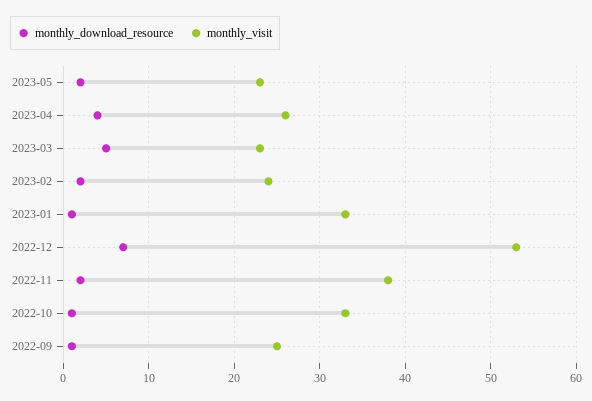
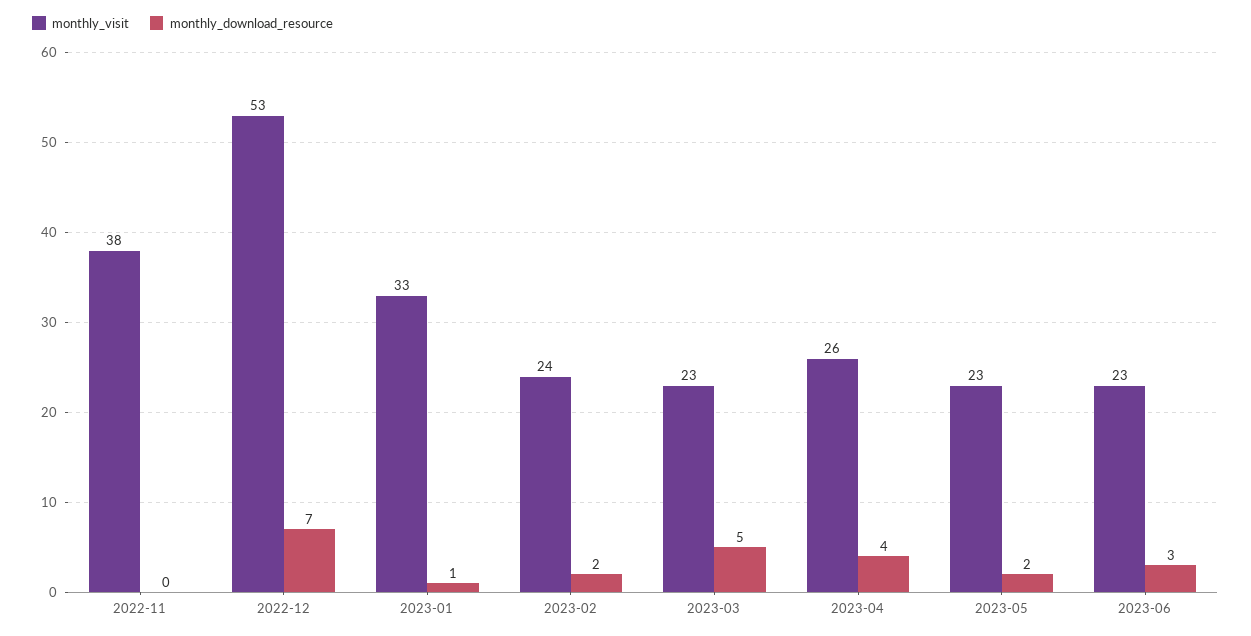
monthly_download_resource, 2022-11: 2 -> 0
monthly_download_resource, 2022-10: 1 -> none
monthly_visit, 2022-10: 33 -> none
monthly_download_resource, 2022-09: 1 -> none
monthly_visit, 2022-09: 25 -> none
monthly_visit, 2023-06: none -> 23
monthly_download_resource, 2023-06: none -> 3

